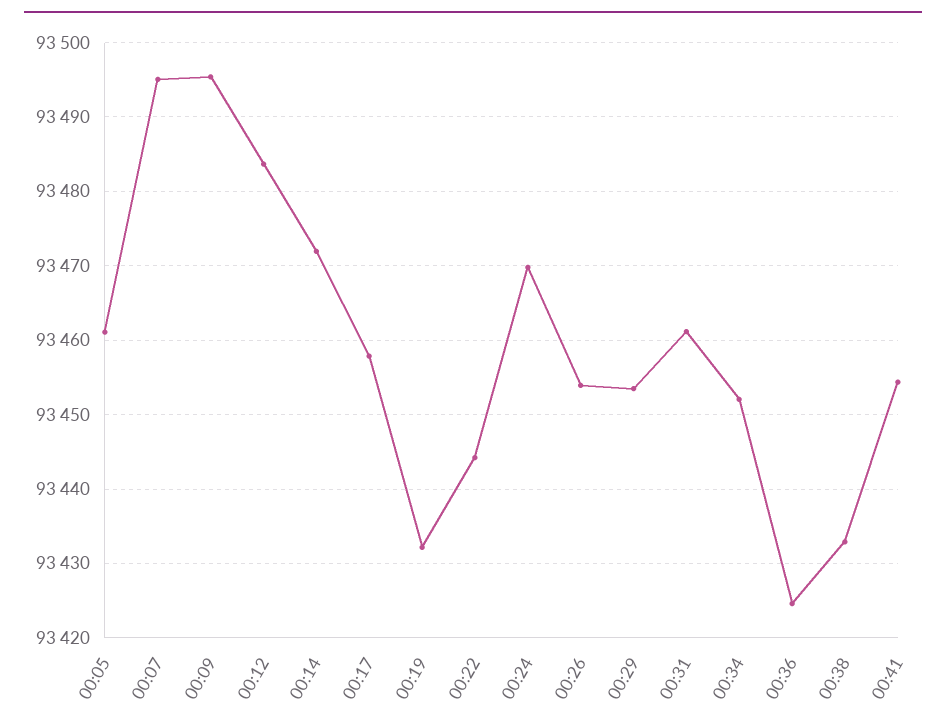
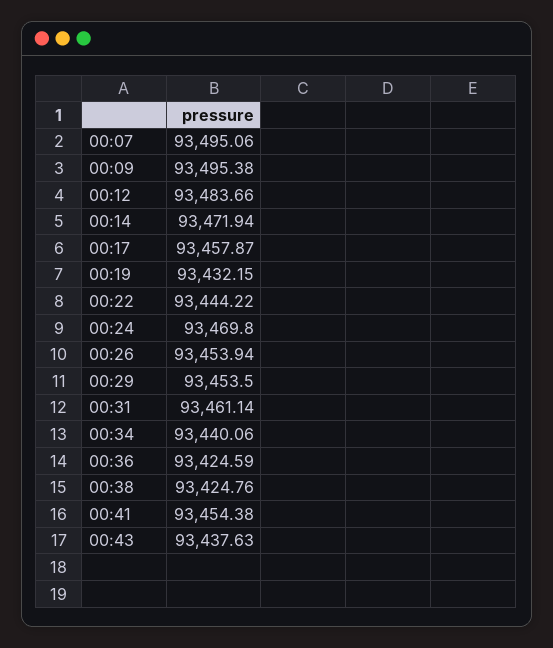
00:05: 93461 -> none
00:34: 93452 -> 93440.06
00:38: 93433 -> 93424.76
00:43: none -> 93437.63

